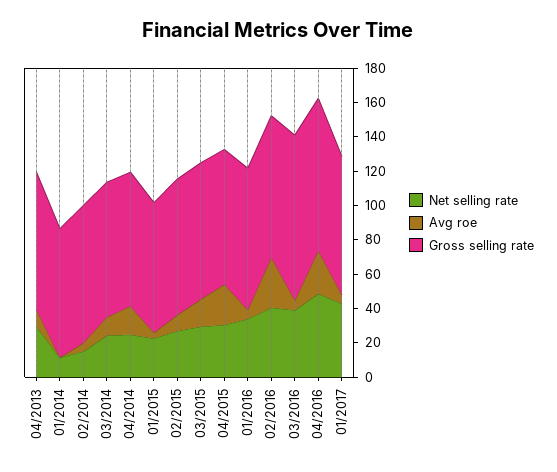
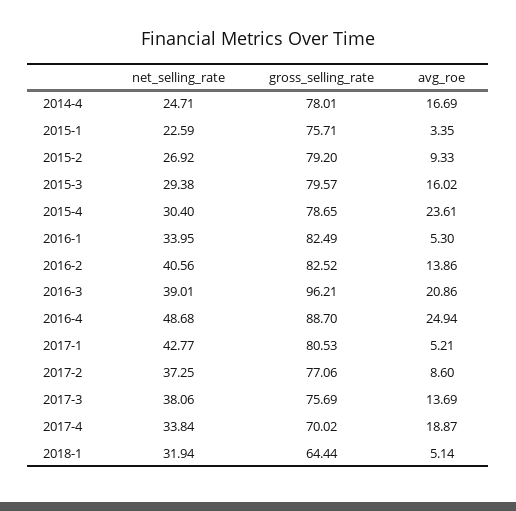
Net selling rate, 04/2013: 30 -> none
Avg roe, 04/2013: 10 -> none
Gross selling rate, 04/2013: 80 -> none
Net selling rate, 01/2014: 10 -> none
Avg roe, 01/2014: 0 -> none
Gross selling rate, 01/2014: 75 -> none
Net selling rate, 02/2014: 15 -> none
Avg roe, 02/2014: 5 -> none
Gross selling rate, 02/2014: 80 -> none
Net selling rate, 03/2014: 25 -> none
Avg roe, 03/2014: 10 -> none
Gross selling rate, 03/2014: 80 -> none
Avg roe, 02/2016: 30 -> 13.86
Avg roe, 03/2016: 5 -> 20.86
Net selling rate, 2017-2: none -> 37.25
Gross selling rate, 2017-2: none -> 77.06
Avg roe, 2017-2: none -> 8.6
Net selling rate, 2017-3: none -> 38.06
Gross selling rate, 2017-3: none -> 75.69
Avg roe, 2017-3: none -> 13.69
Net selling rate, 2017-4: none -> 33.84
Gross selling rate, 2017-4: none -> 70.02
Avg roe, 2017-4: none -> 18.87
Net selling rate, 2018-1: none -> 31.94
Gross selling rate, 2018-1: none -> 64.44
Avg roe, 2018-1: none -> 5.14

